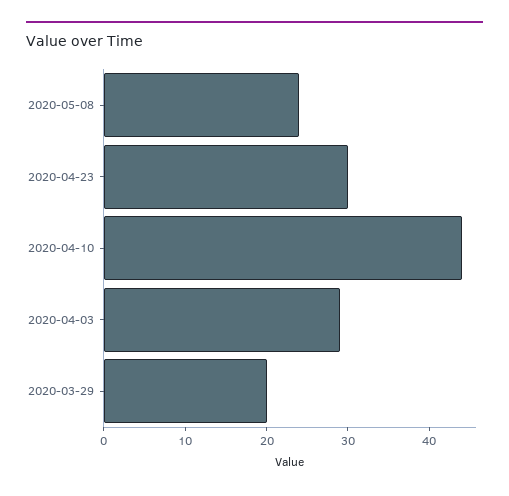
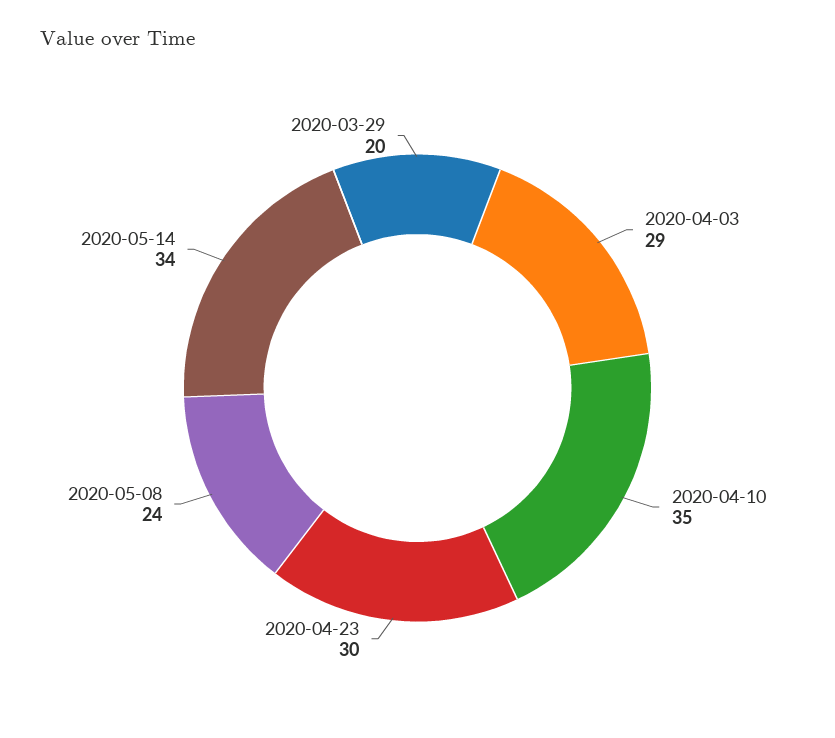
2020-04-10: 44 -> 35
2020-05-14: none -> 34

